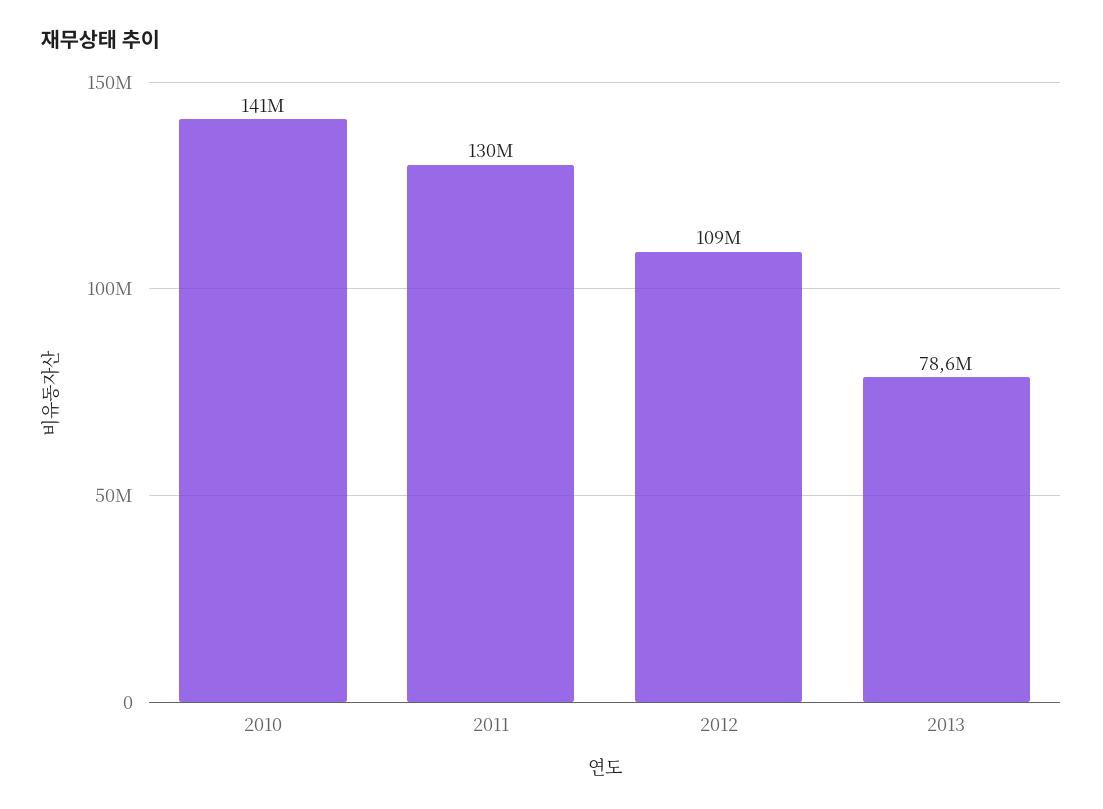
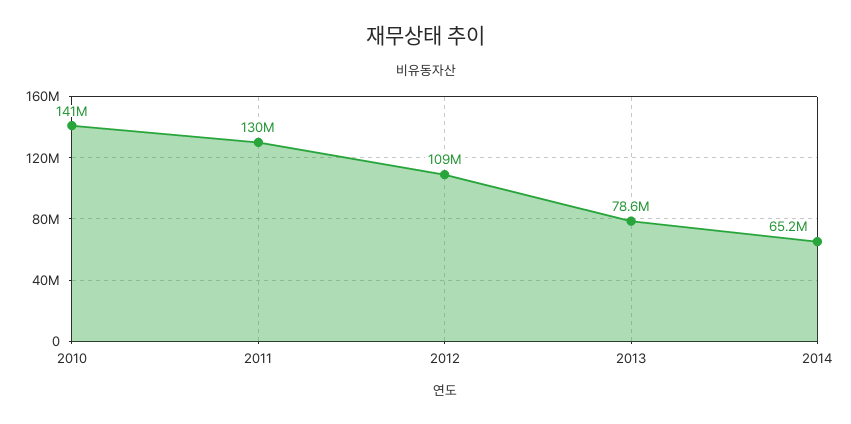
2014: none -> 65200000

